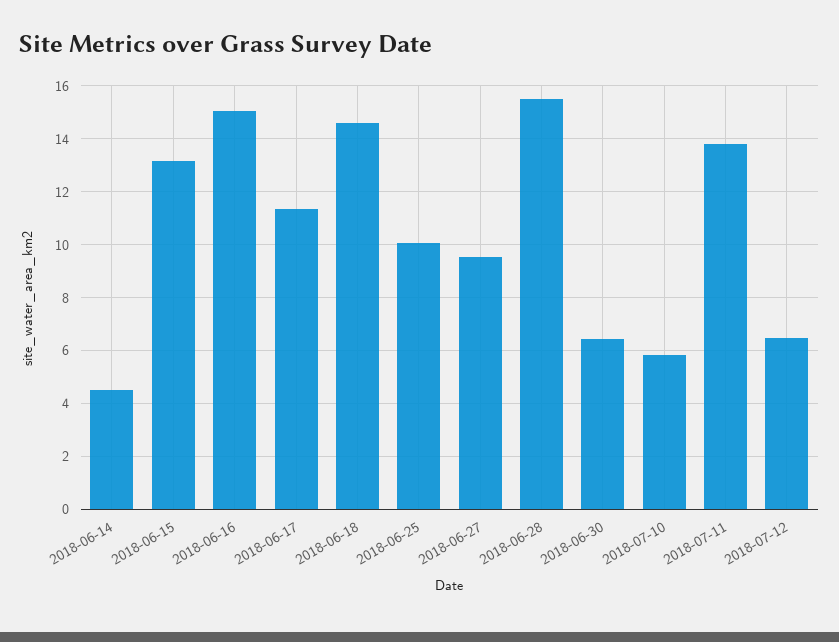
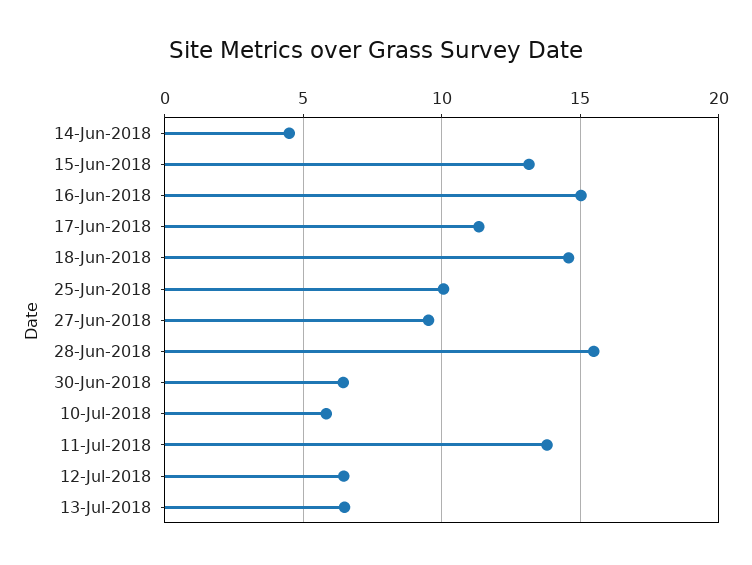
13-Jul-2018: none -> 6.5

